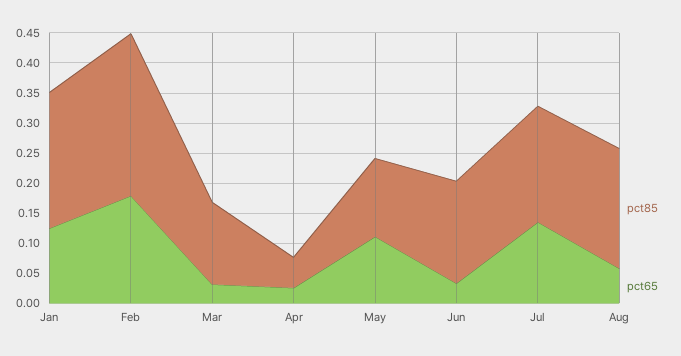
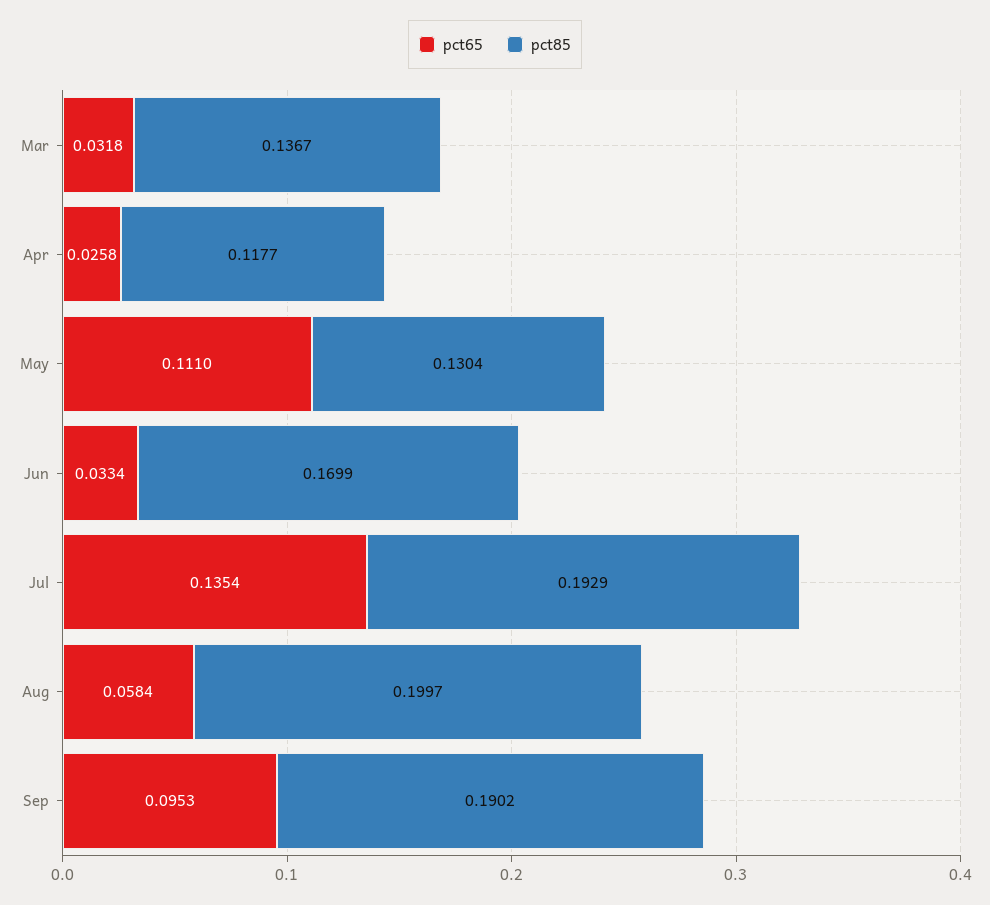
pct85, Jan: 0.225 -> none
pct65, Jan: 0.125 -> none
pct85, Feb: 0.275 -> none
pct65, Feb: 0.175 -> none
pct85, Apr: 0.05 -> 0.1177
pct65, Sep: none -> 0.0953
pct85, Sep: none -> 0.1902

